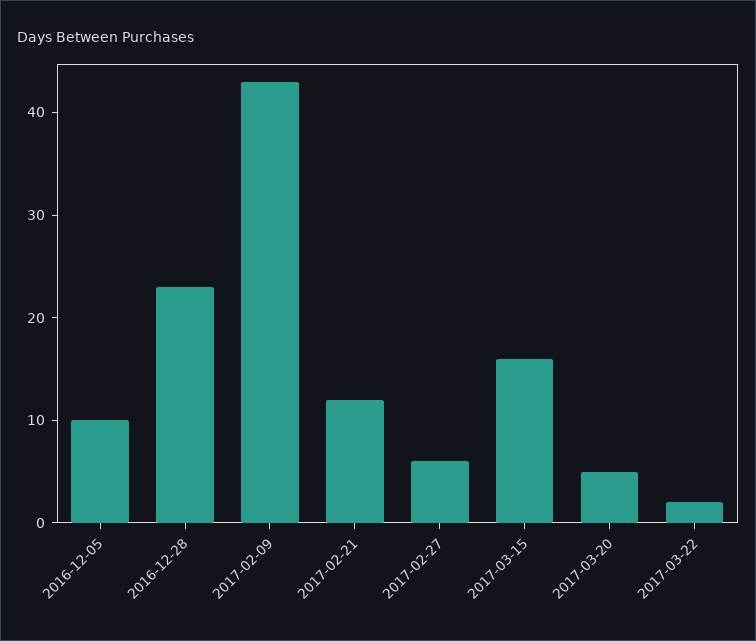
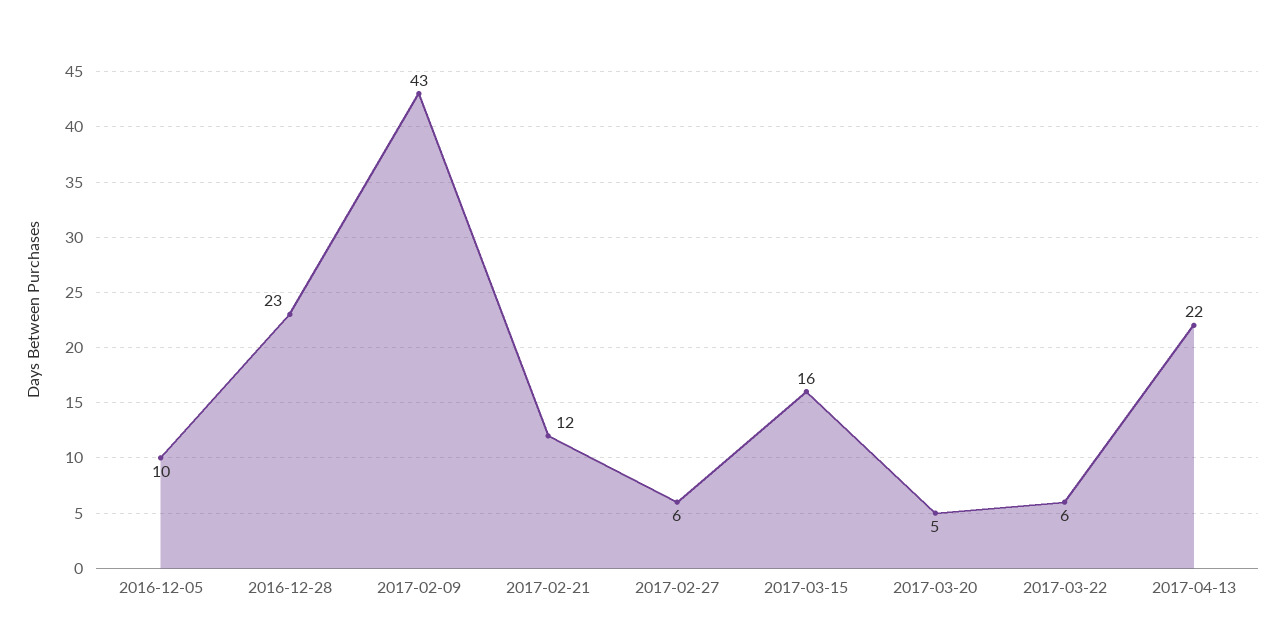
2017-03-22: 2 -> 6
2017-04-13: none -> 22

